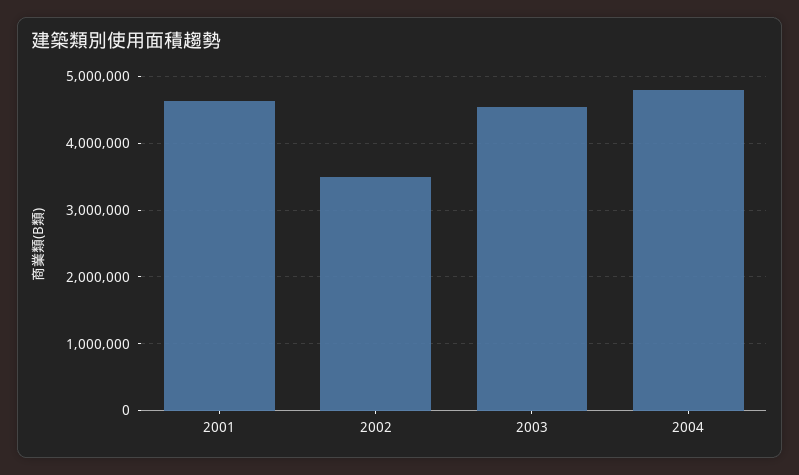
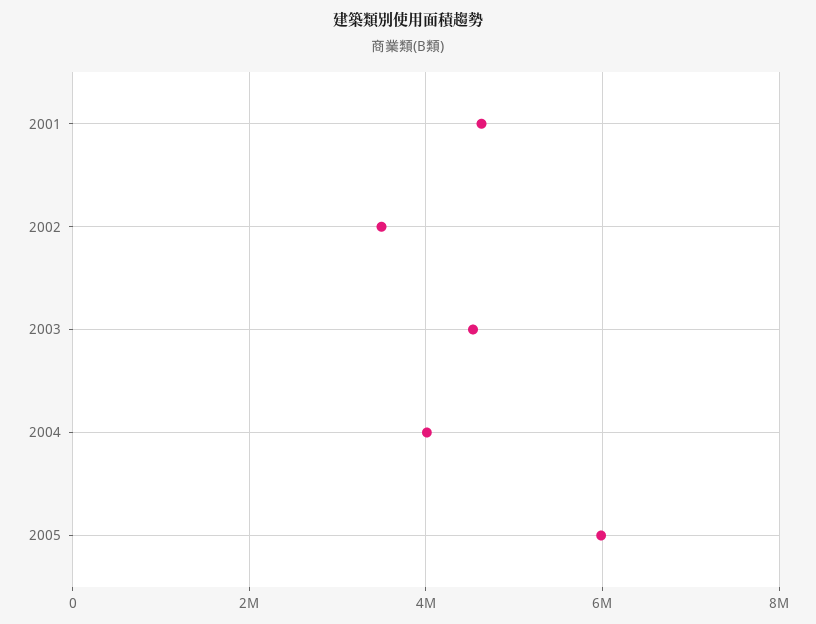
2004: 4800000 -> 4000000
2005: none -> 6000000

